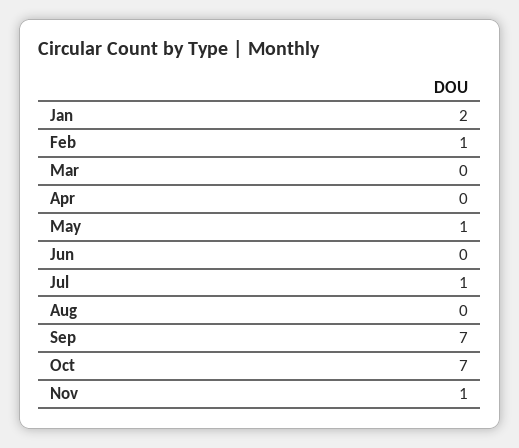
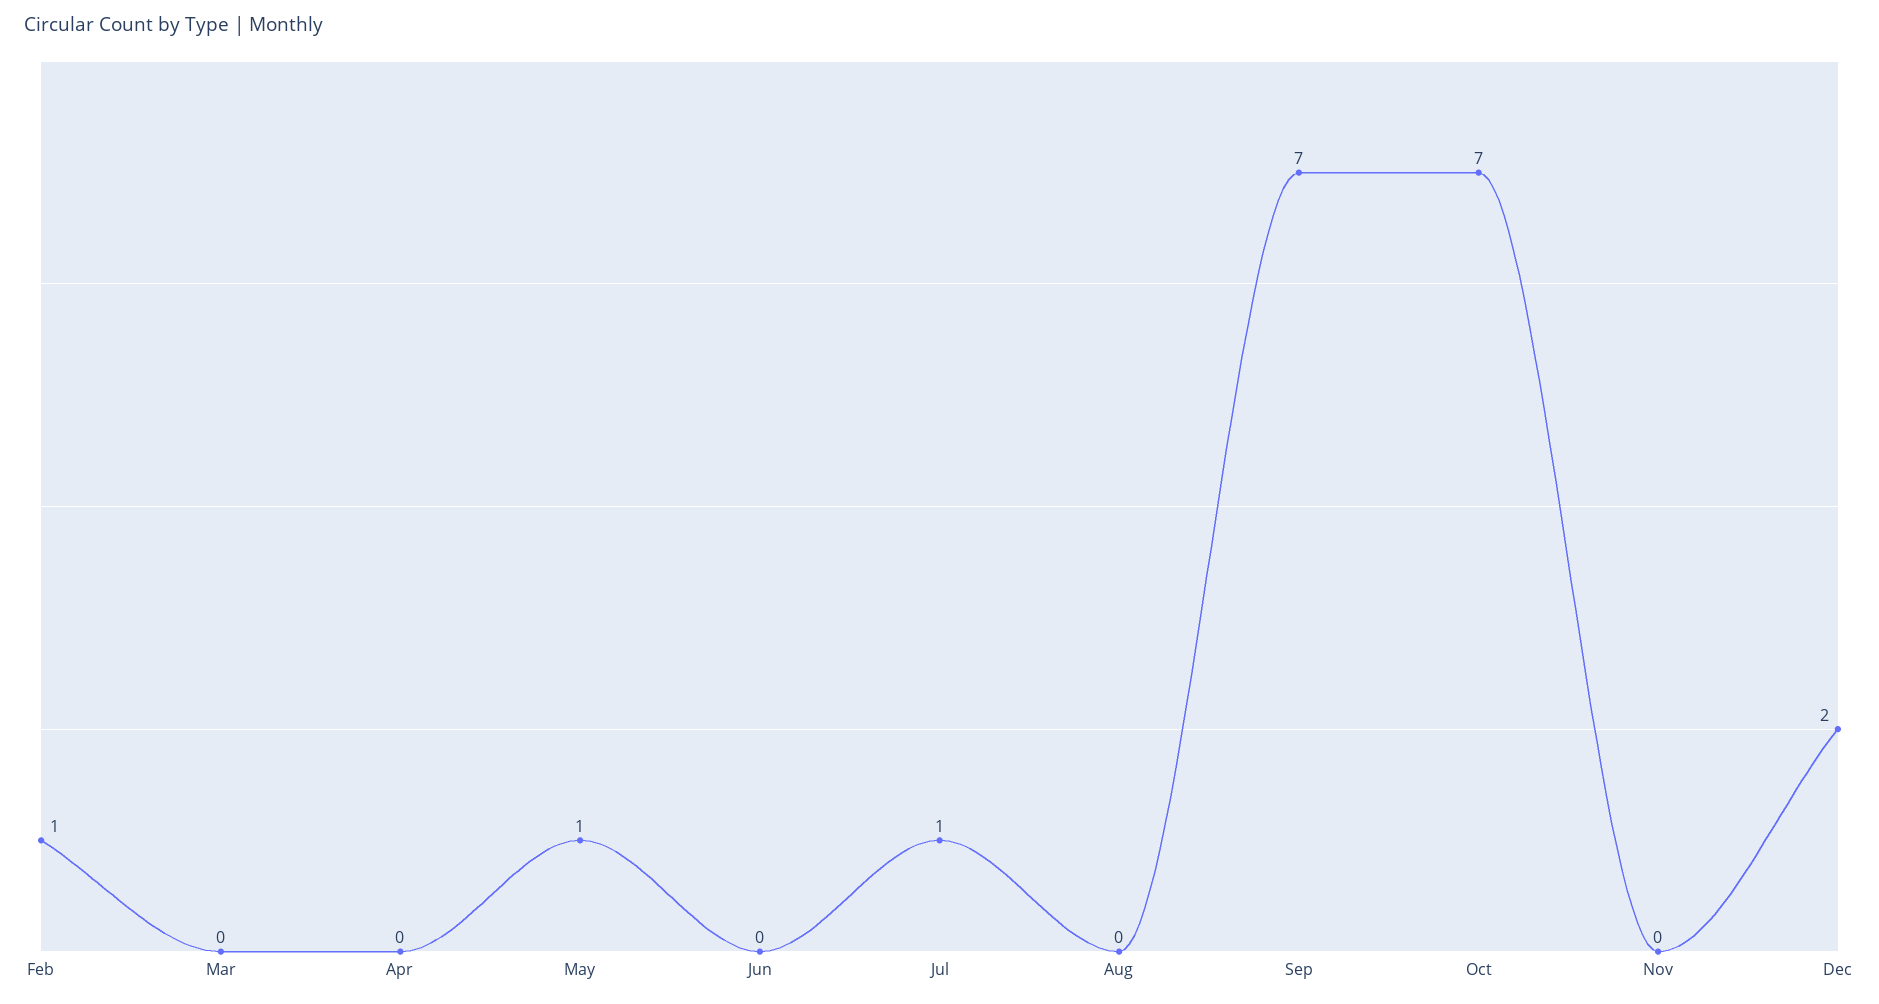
Jan: 2 -> none
Nov: 1 -> 0
Dec: none -> 2

